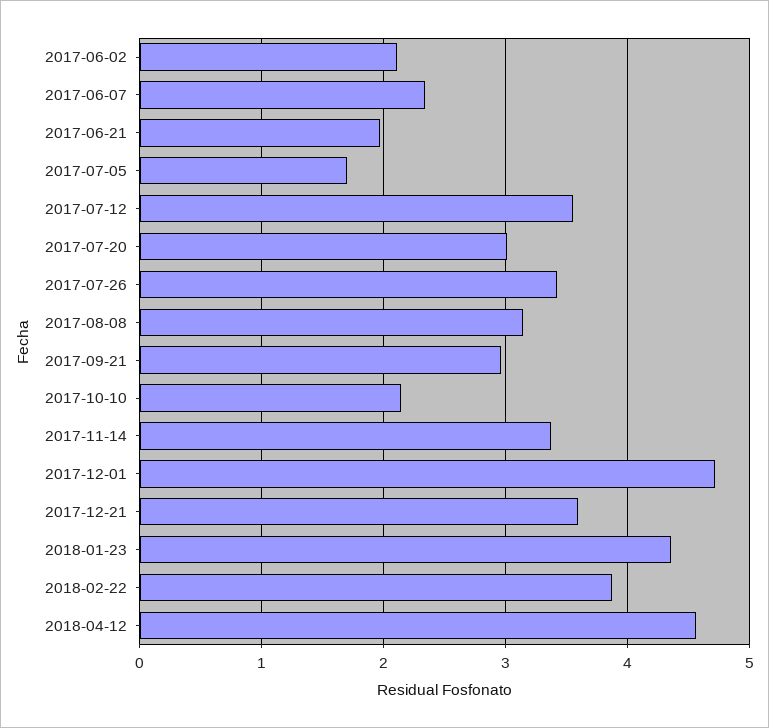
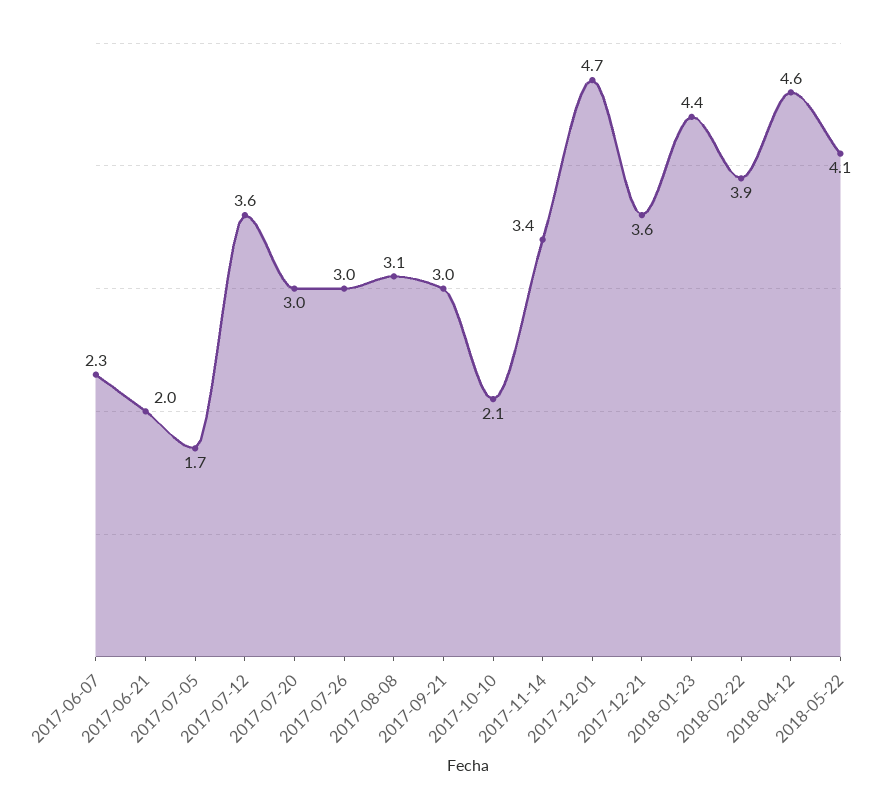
2017-06-02: 2.1 -> none
2017-07-26: 3.4 -> 3
2018-05-22: none -> 4.1

